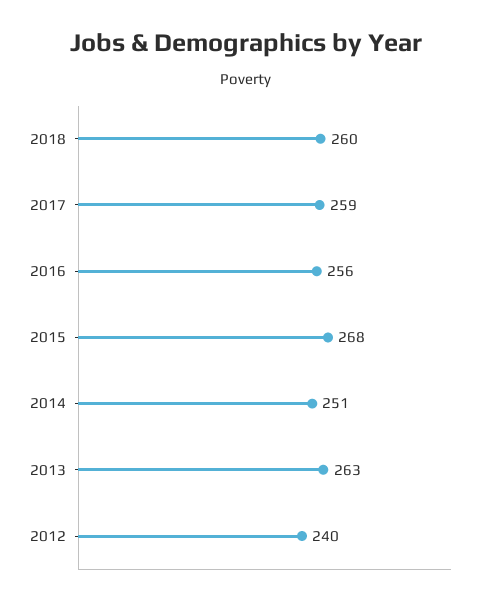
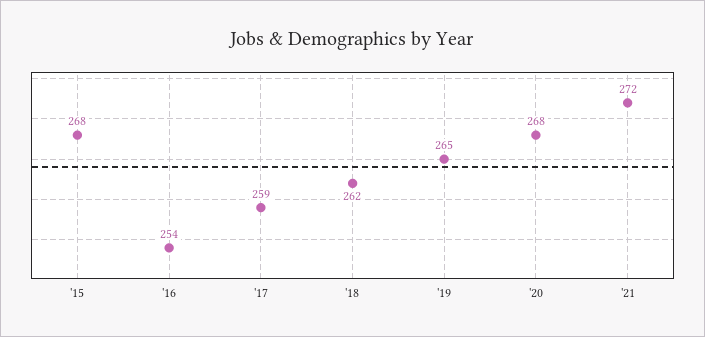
2018: 260 -> 262
2016: 256 -> 254
2014: 251 -> none
2013: 263 -> none
2012: 240 -> none
'19: none -> 265
'20: none -> 268
'21: none -> 272

